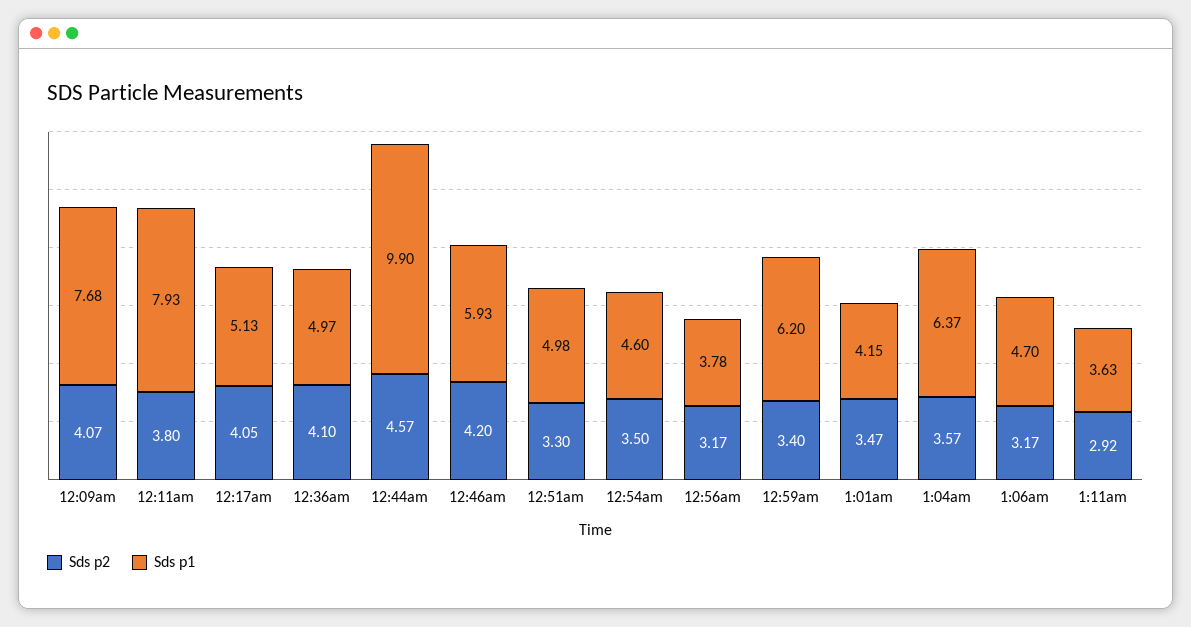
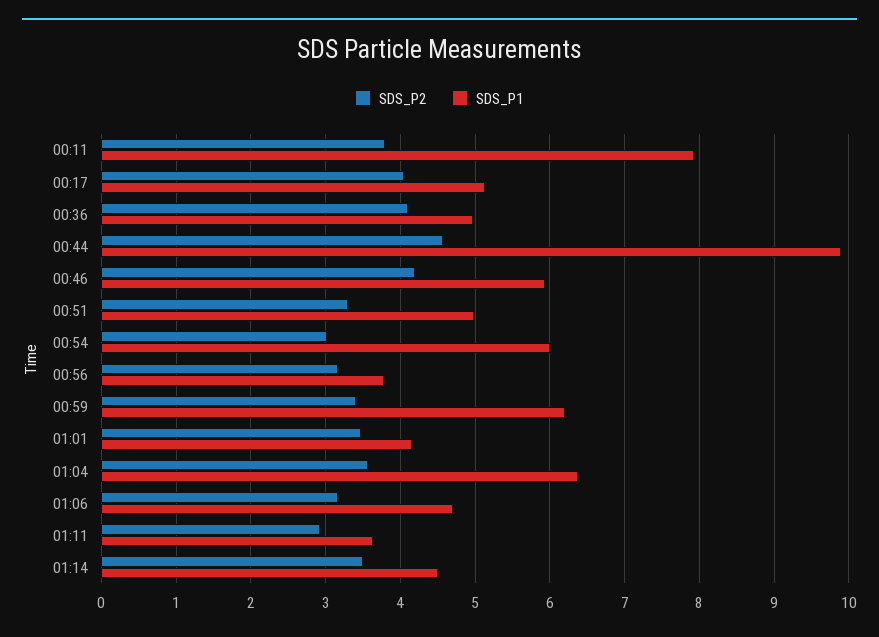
Sds p2, 12:09am: 4.07 -> none
Sds p1, 12:09am: 7.68 -> none
Sds p2, 12:54am: 3.5 -> 3
Sds p1, 12:54am: 4.6 -> 6
Sds p2, 01:14: none -> 3.5
Sds p1, 01:14: none -> 4.5

